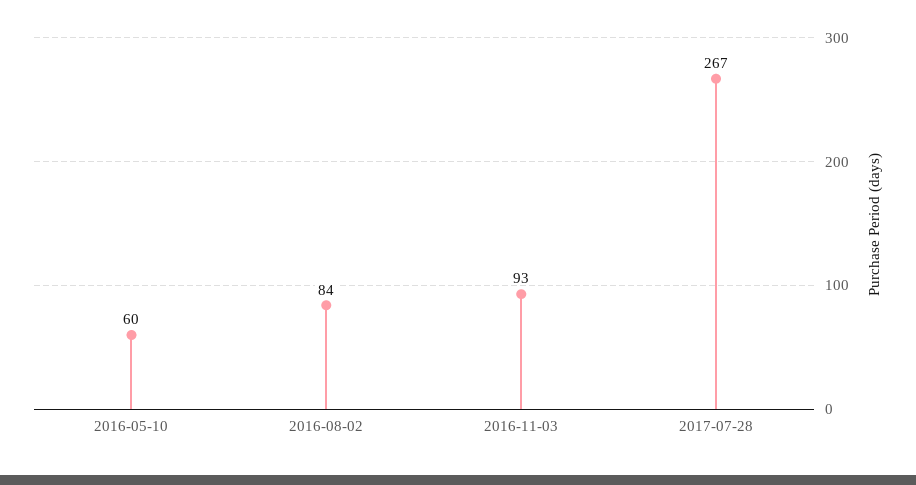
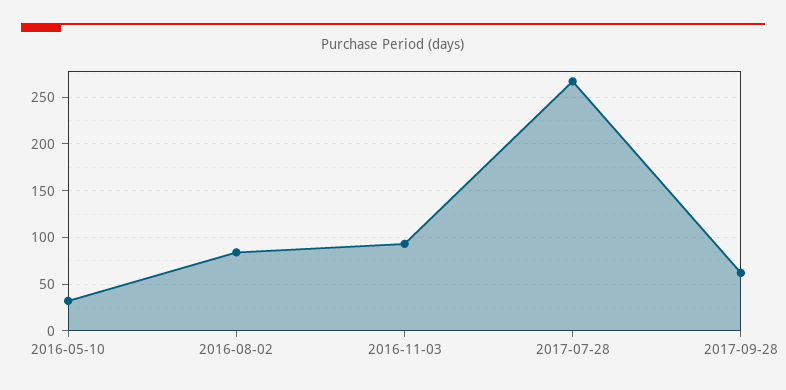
2016-05-10: 60 -> 30
2017-09-28: none -> 60

